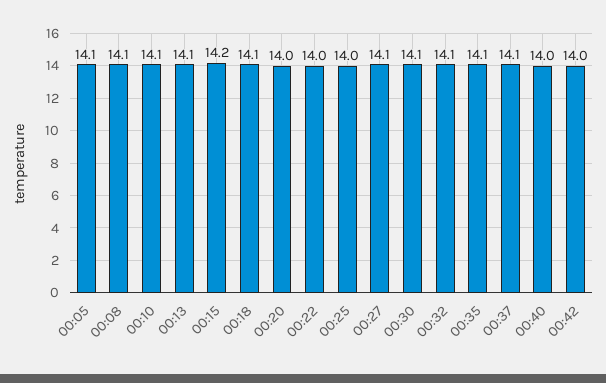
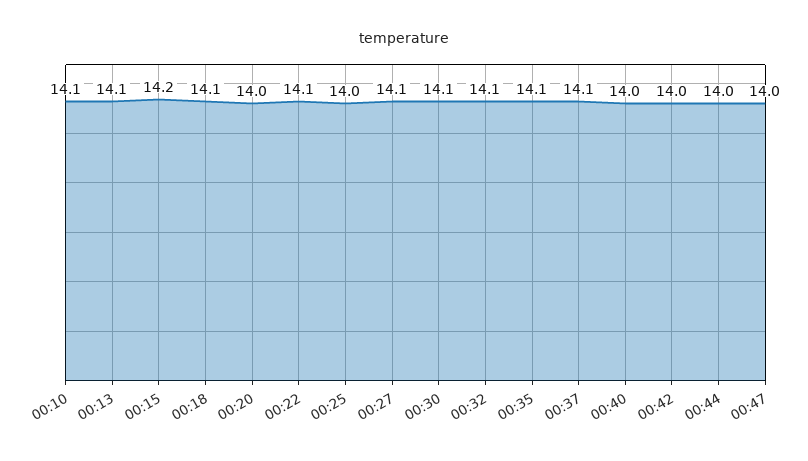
00:05: 14.1 -> none
00:08: 14.1 -> none
00:22: 14 -> 14.1
00:44: none -> 14
00:47: none -> 14

